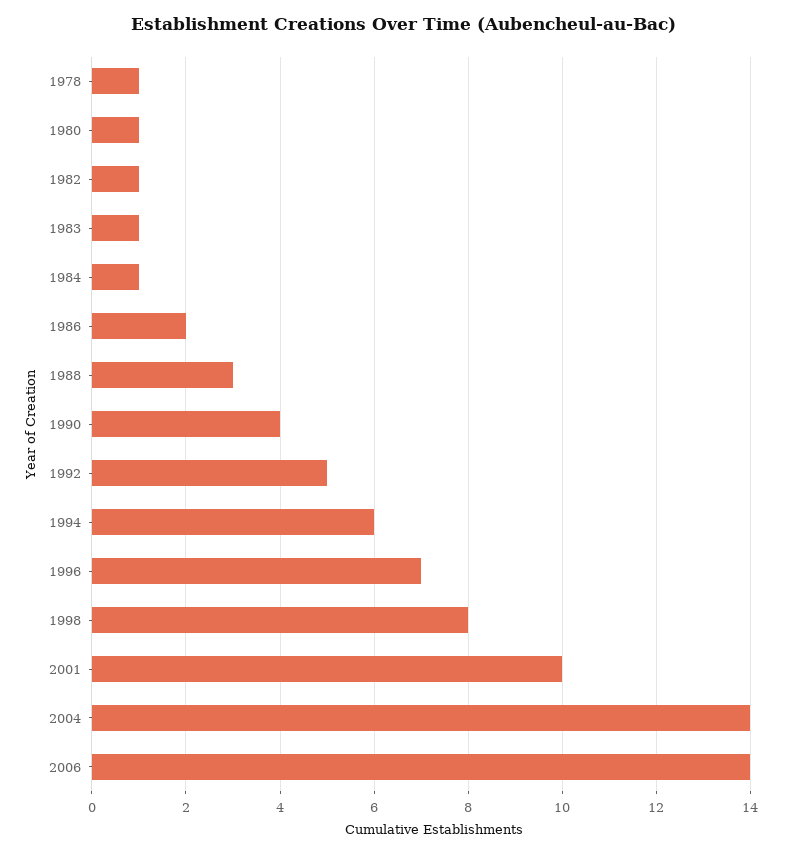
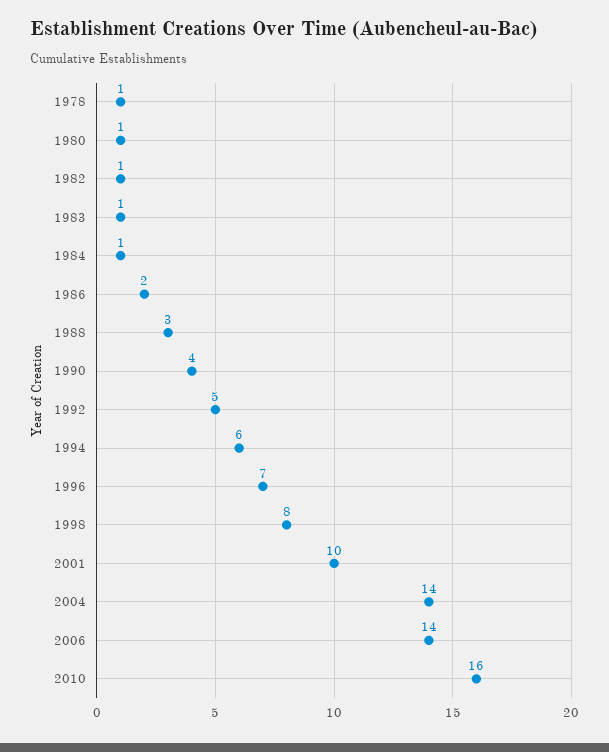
2010: none -> 16

